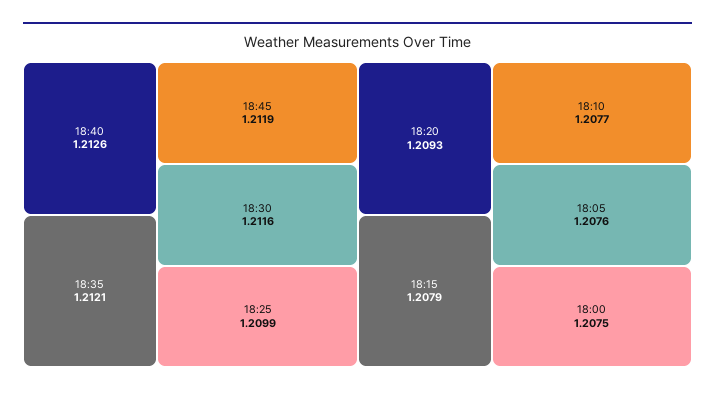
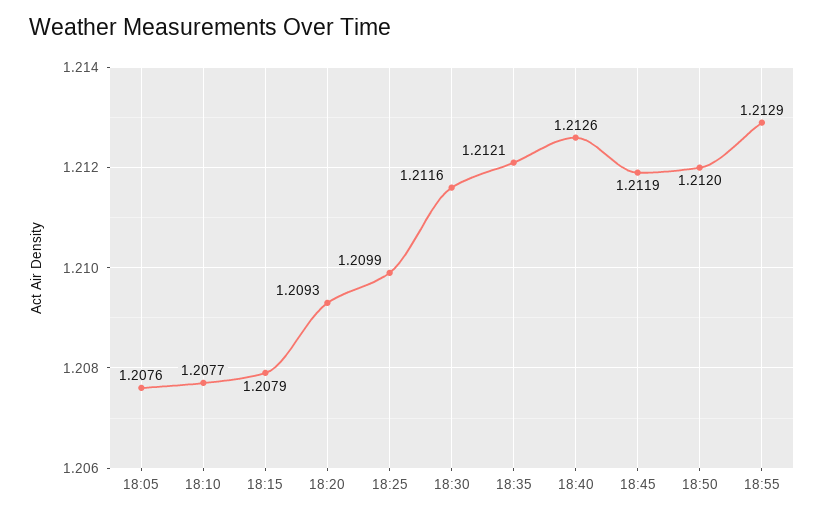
18:00: 1.2075 -> none
18:50: none -> 1.212
18:55: none -> 1.2129

